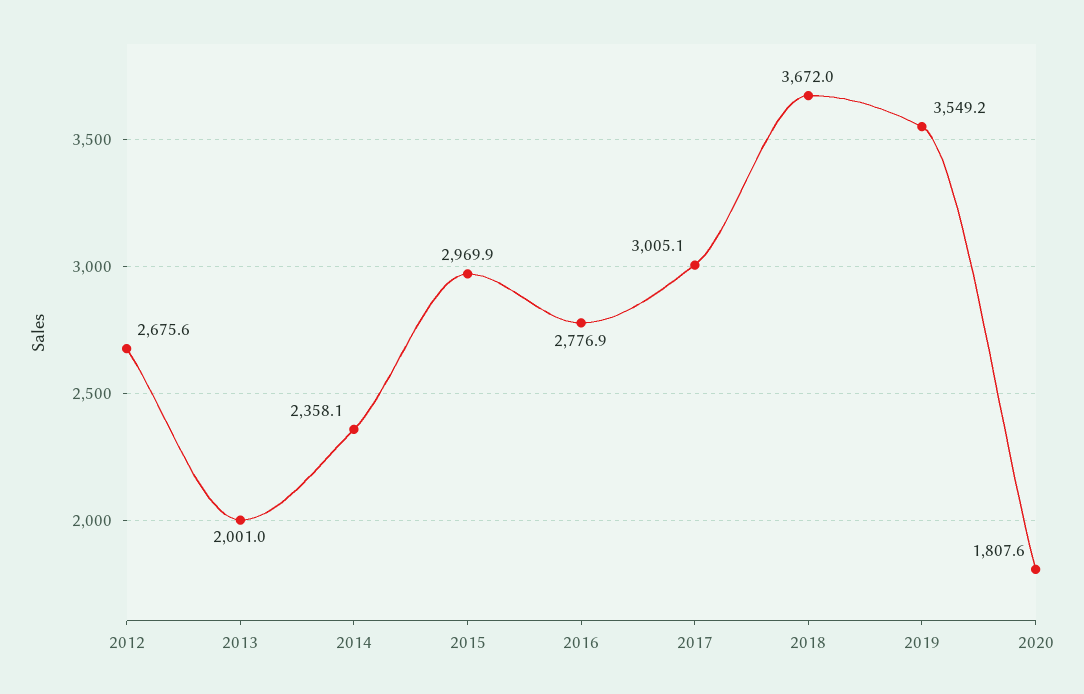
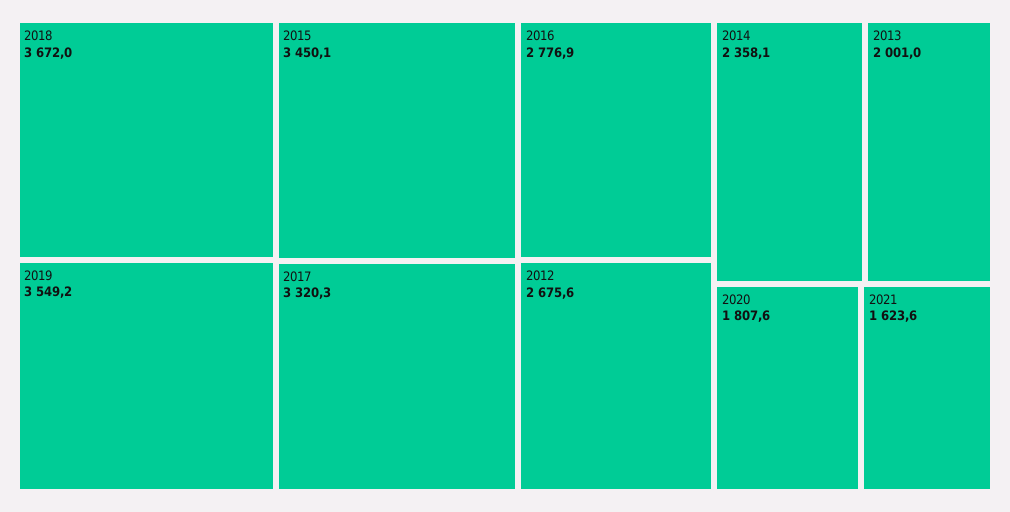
2015: 2969.9 -> 3450.1
2017: 3005.1 -> 3320.3
2021: none -> 1623.6

